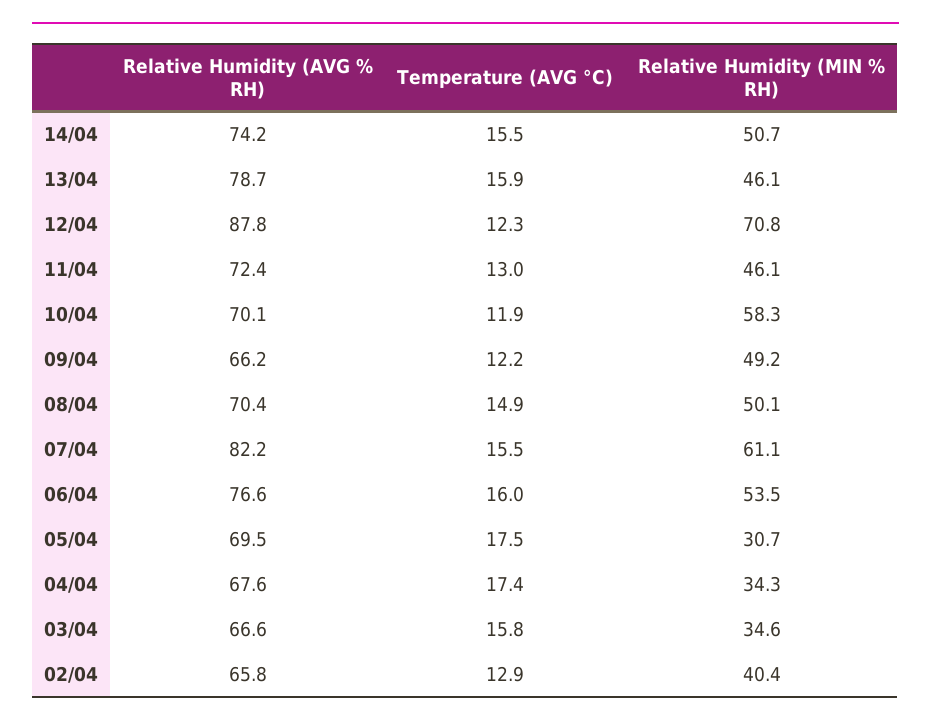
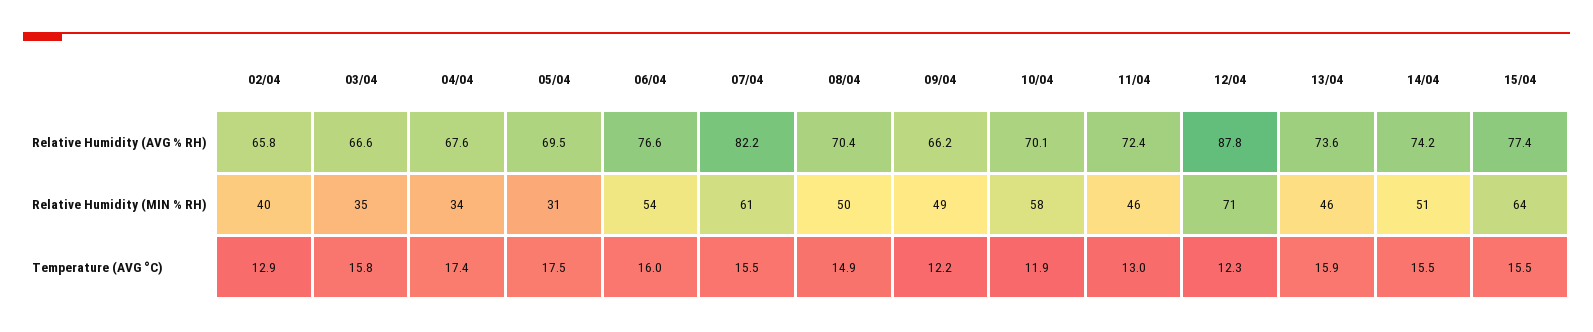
Relative Humidity (AVG % RH), 13/04: 78.7 -> 73.6
Relative Humidity (AVG % RH), 15/04: none -> 77.4
Relative Humidity (MIN % RH), 15/04: none -> 64
Temperature (AVG °C), 15/04: none -> 15.5

